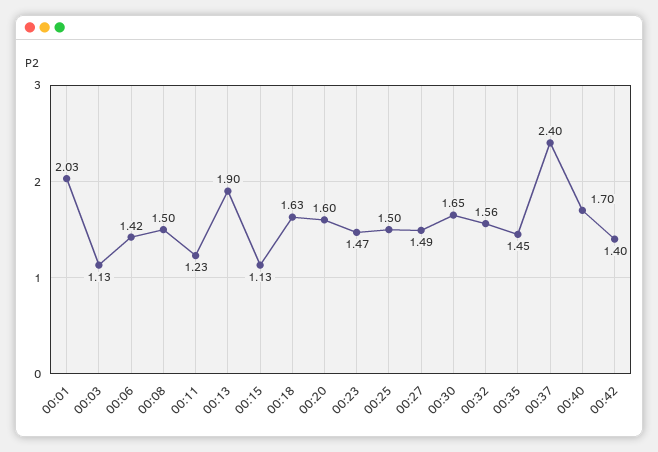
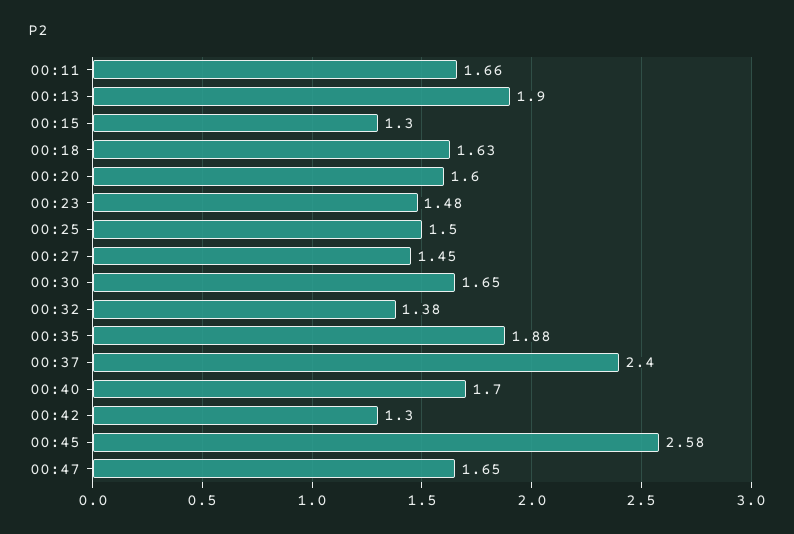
00:01: 2.03 -> none
00:03: 1.13 -> none
00:06: 1.42 -> none
00:08: 1.5 -> none
00:11: 1.23 -> 1.66
00:15: 1.13 -> 1.3
00:23: 1.47 -> 1.48
00:27: 1.49 -> 1.45
00:32: 1.56 -> 1.38
00:35: 1.45 -> 1.88
00:42: 1.4 -> 1.3
00:45: none -> 2.58
00:47: none -> 1.65

